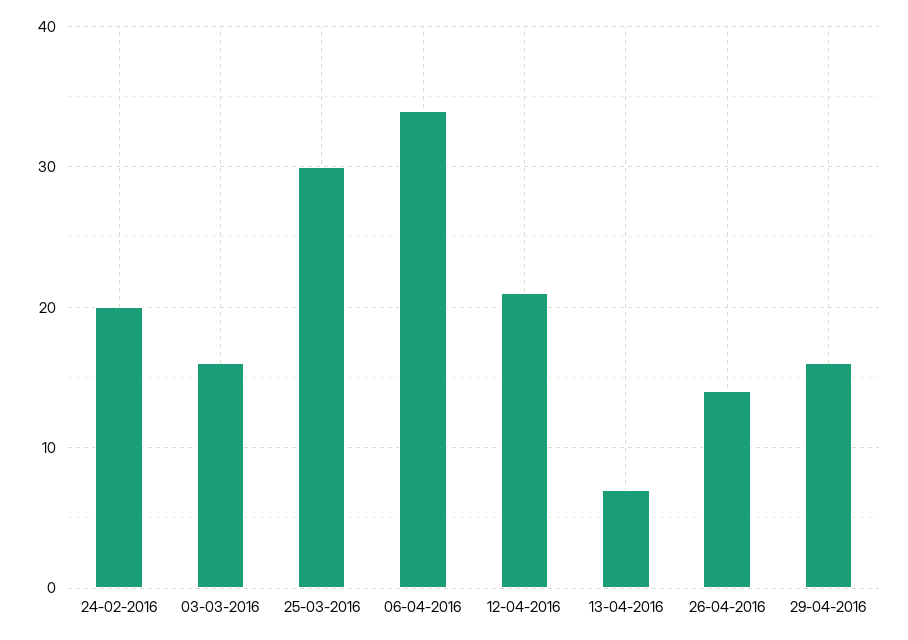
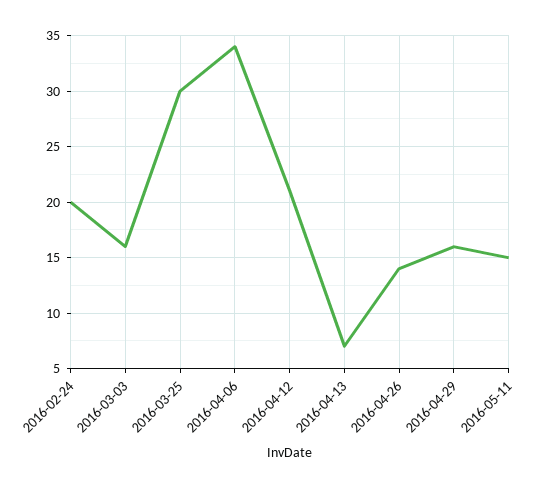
2016-05-11: none -> 15

